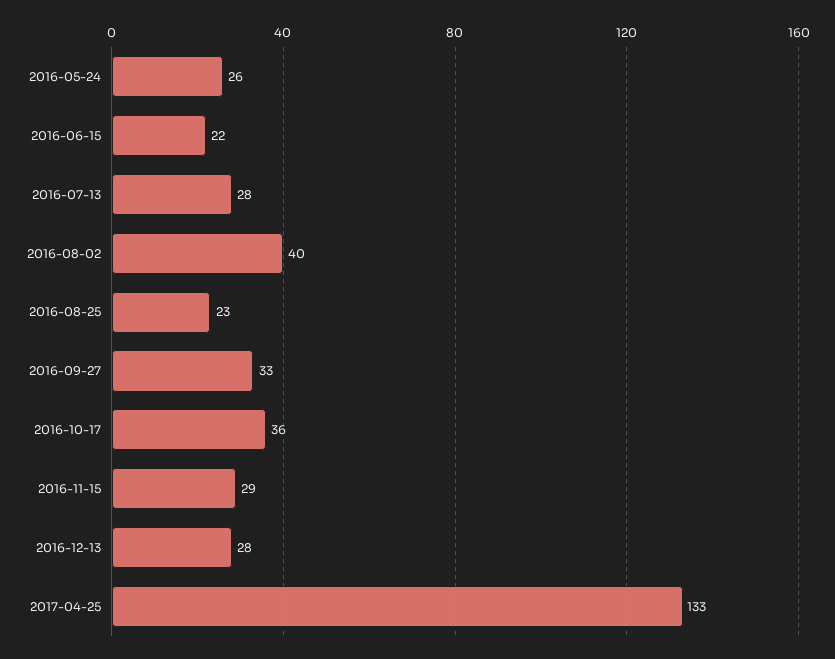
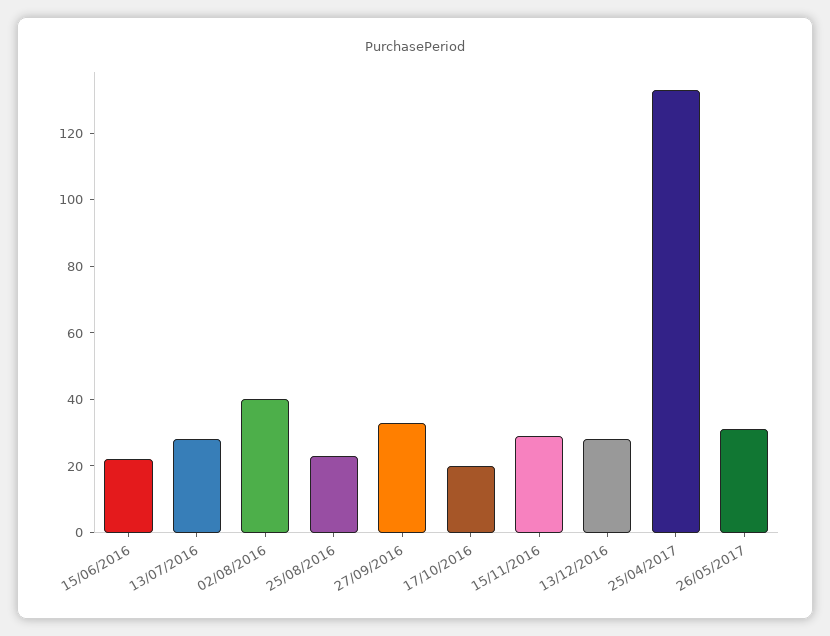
2016-05-24: 26 -> none
2016-10-17: 36 -> 20
26/05/2017: none -> 30

